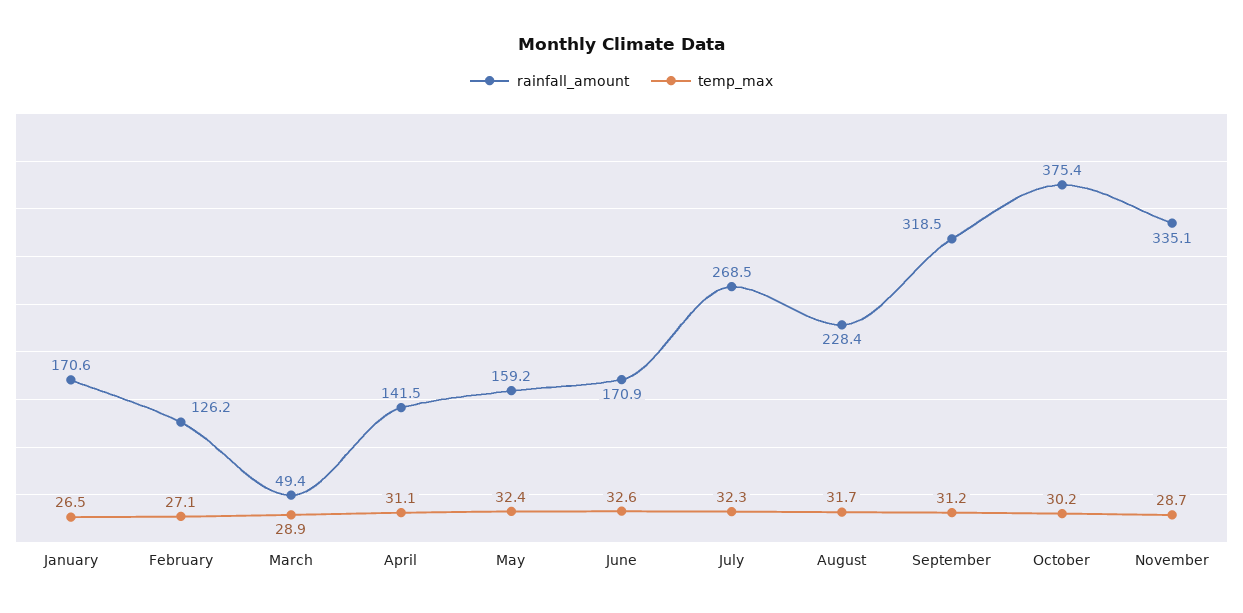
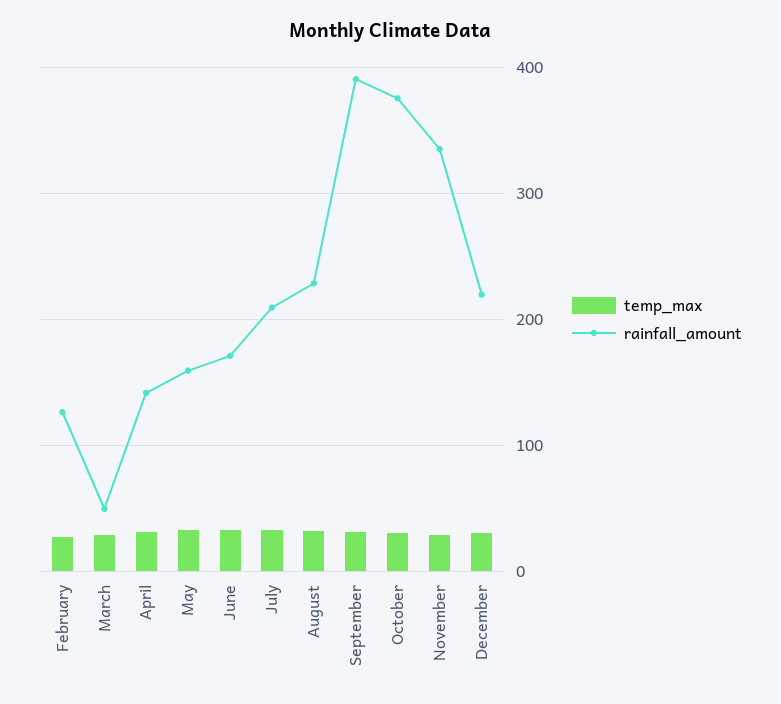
rainfall_amount, January: 170.6 -> none
temp_max, January: 26.5 -> none
rainfall_amount, July: 268.5 -> 210
rainfall_amount, September: 318.5 -> 390
temp_max, December: none -> 30
rainfall_amount, December: none -> 220

